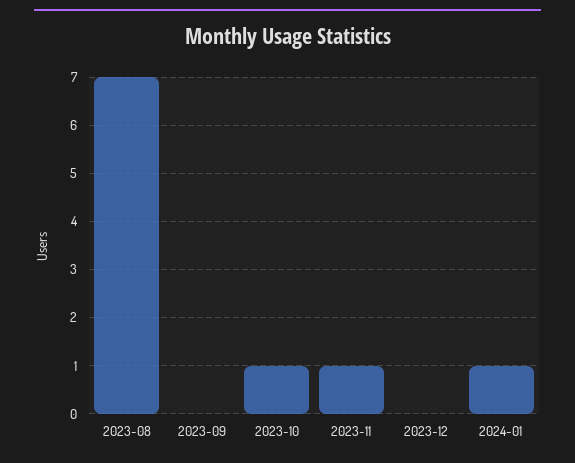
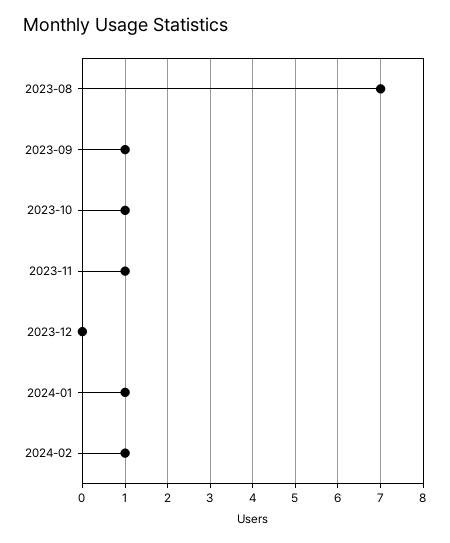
2023-09: 0 -> 1
2024-02: none -> 1

